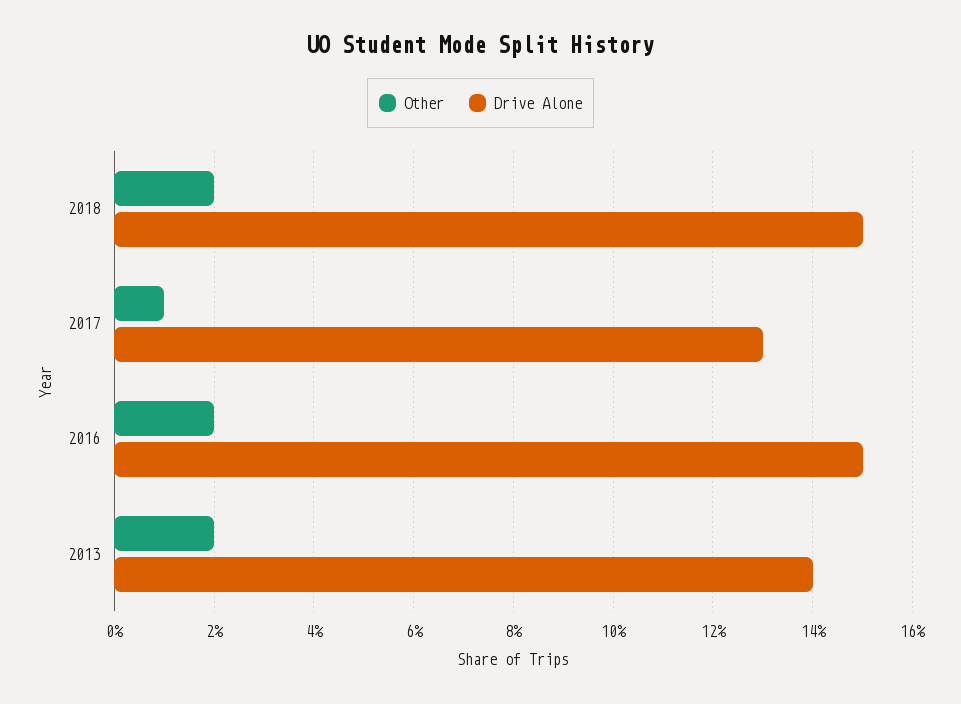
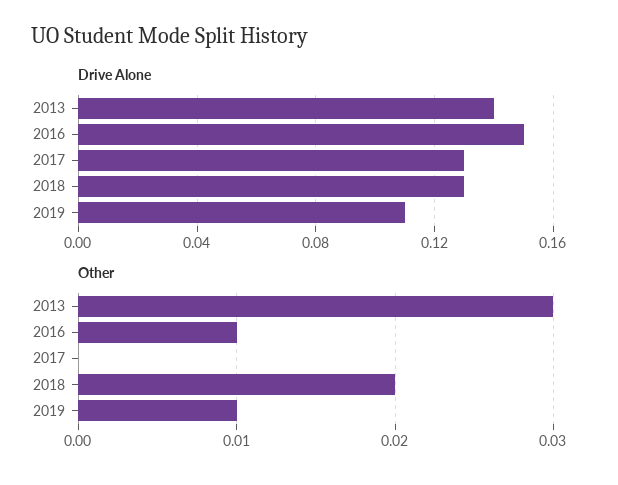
Drive Alone, 2018: 0.15 -> 0.13
Other, 2017: 0.01 -> 0
Other, 2016: 0.02 -> 0.01
Other, 2013: 0.02 -> 0.03
Drive Alone, 2019: none -> 0.11
Other, 2019: none -> 0.01

